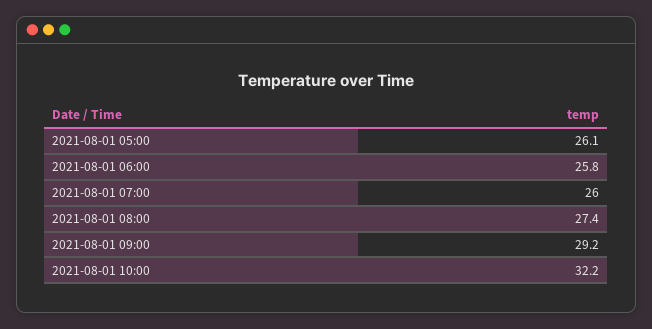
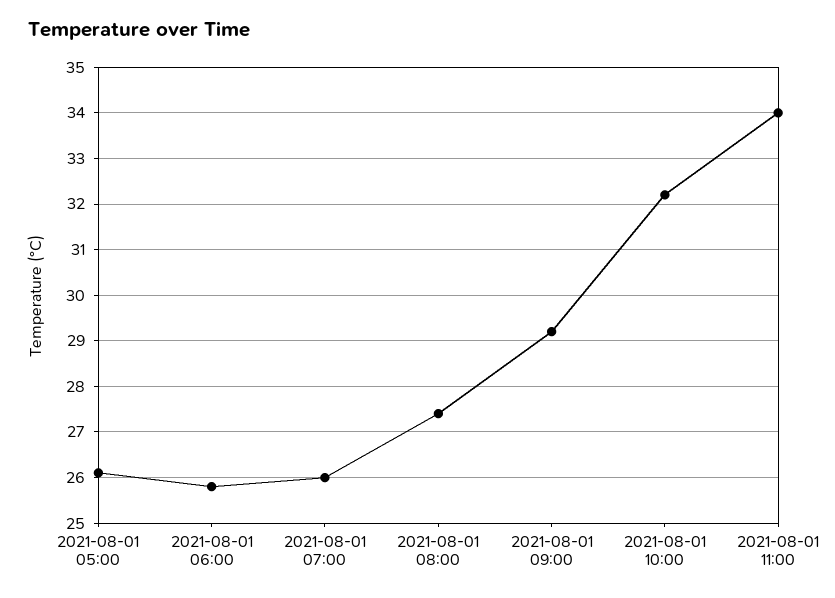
2021-08-01 11:00: none -> 34

